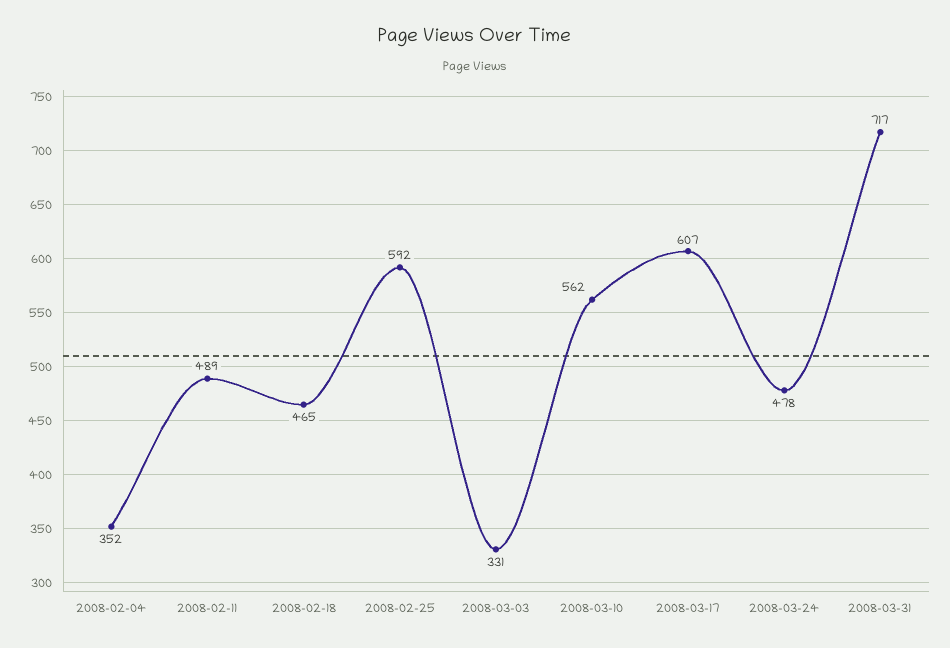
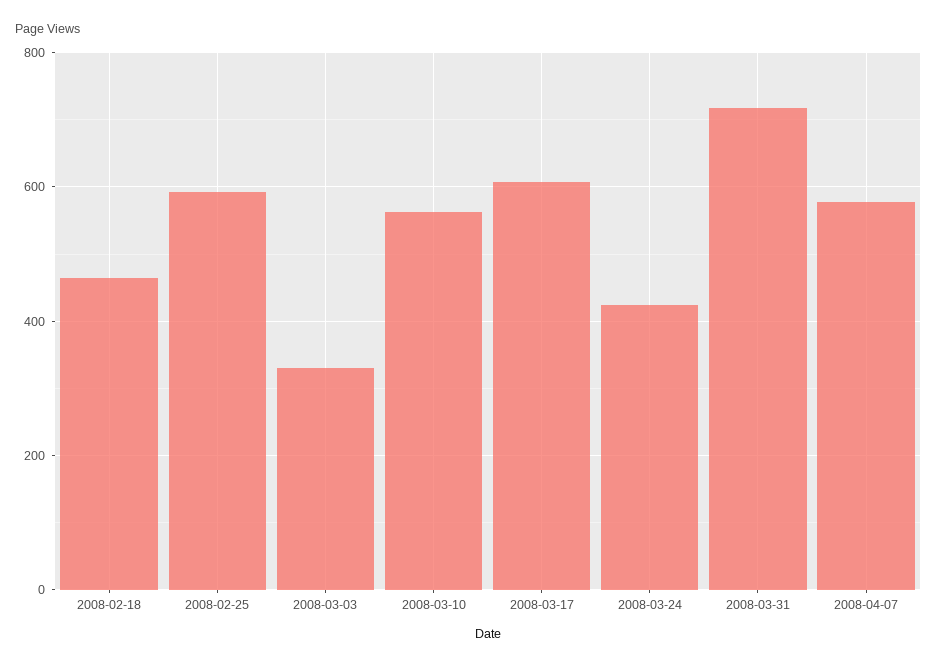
2008-02-04: 352 -> none
2008-02-11: 489 -> none
2008-03-24: 478 -> 420
2008-04-07: none -> 580

